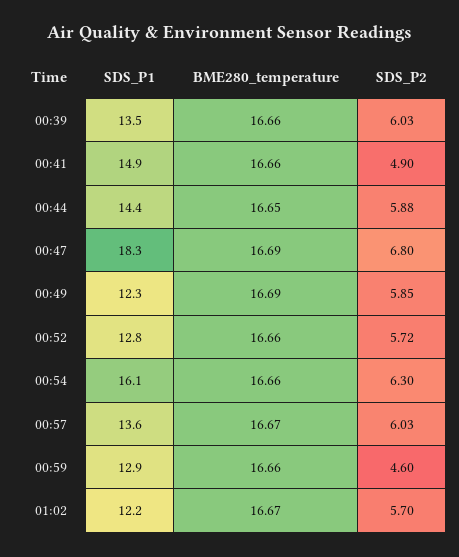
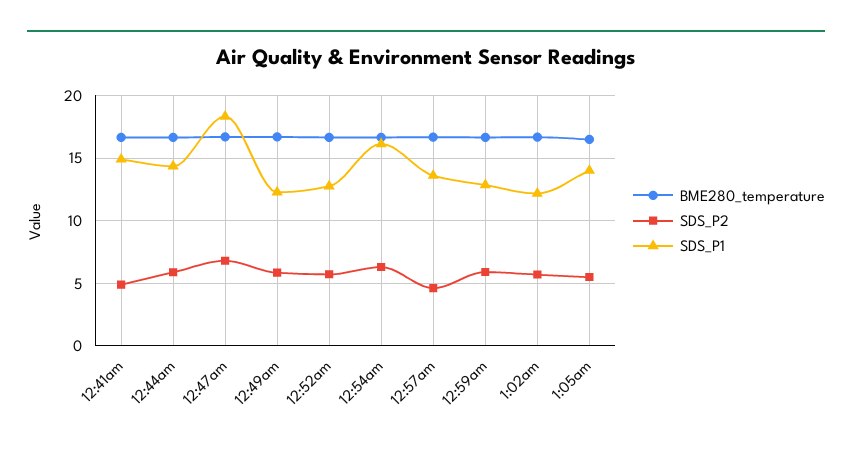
SDS_P1, 00:39: 13.5 -> none
BME280_temperature, 00:39: 16.66 -> none
SDS_P2, 00:39: 6.03 -> none
SDS_P2, 00:57: 6.03 -> 4.5
SDS_P2, 00:59: 4.6 -> 6
BME280_temperature, 1:05am: none -> 16.5
SDS_P2, 1:05am: none -> 5.5
SDS_P1, 1:05am: none -> 14

